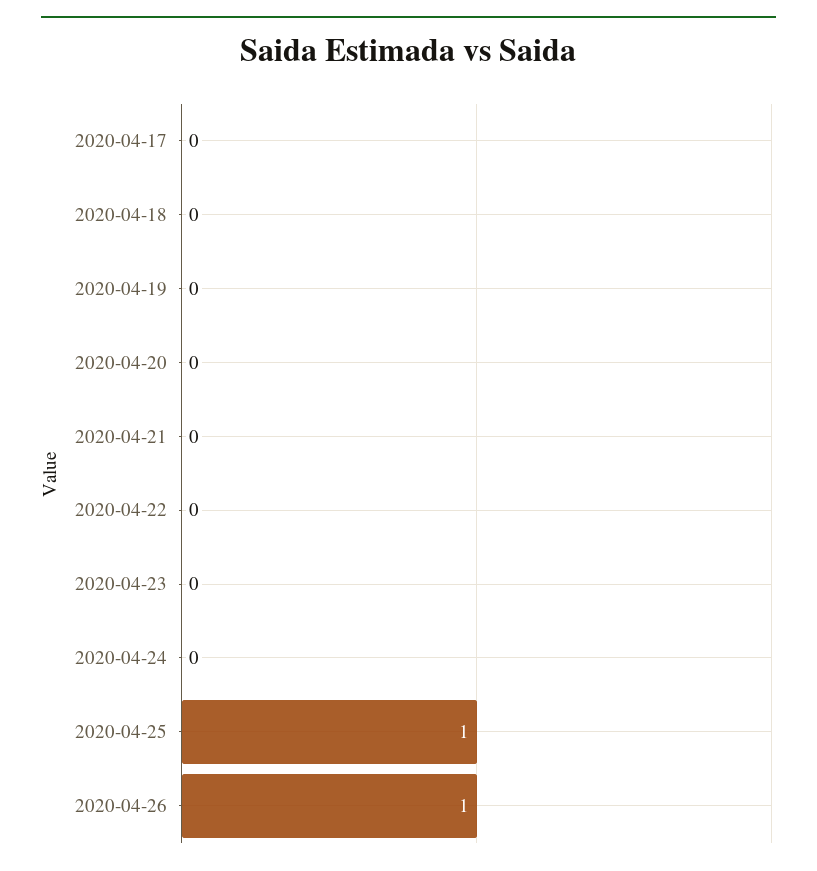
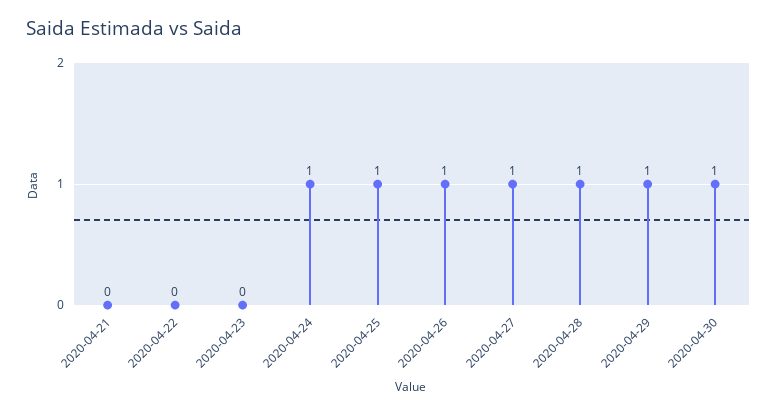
2020-04-17: 0 -> none
2020-04-18: 0 -> none
2020-04-19: 0 -> none
2020-04-20: 0 -> none
2020-04-24: 0 -> 1
2020-04-27: none -> 1
2020-04-28: none -> 1
2020-04-29: none -> 1
2020-04-30: none -> 1

